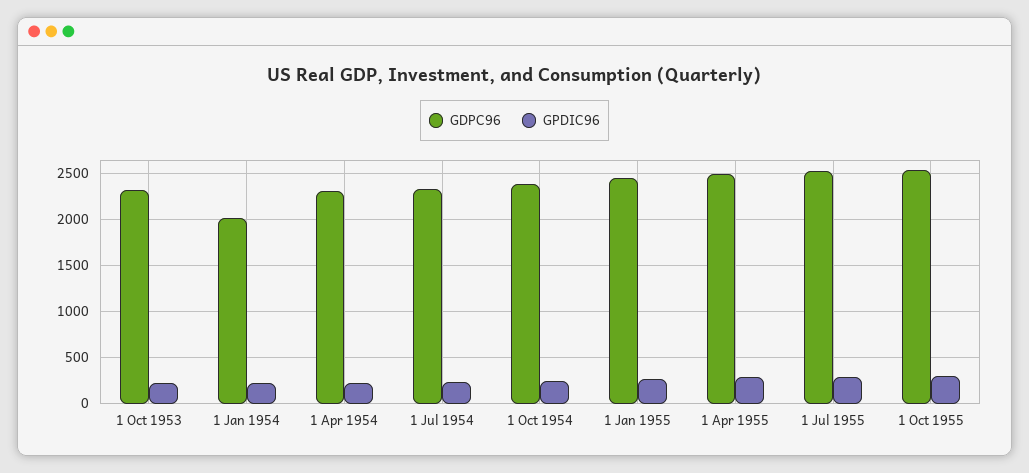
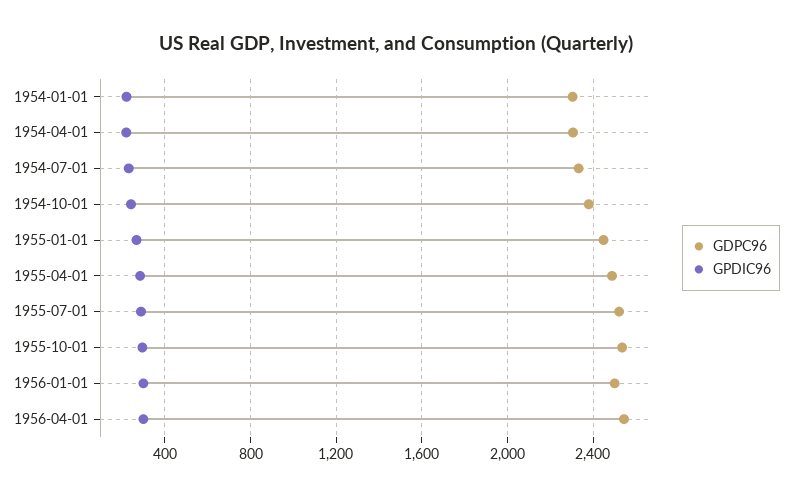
GDPC96, 1 Oct 1953: 2300 -> none
GPDIC96, 1 Oct 1953: 200 -> none
GDPC96, 1 Jan 1954: 2000 -> 2300
GDPC96, 1956-01-01: none -> 2500
GPDIC96, 1956-01-01: none -> 300
GDPC96, 1956-04-01: none -> 2550
GPDIC96, 1956-04-01: none -> 300

